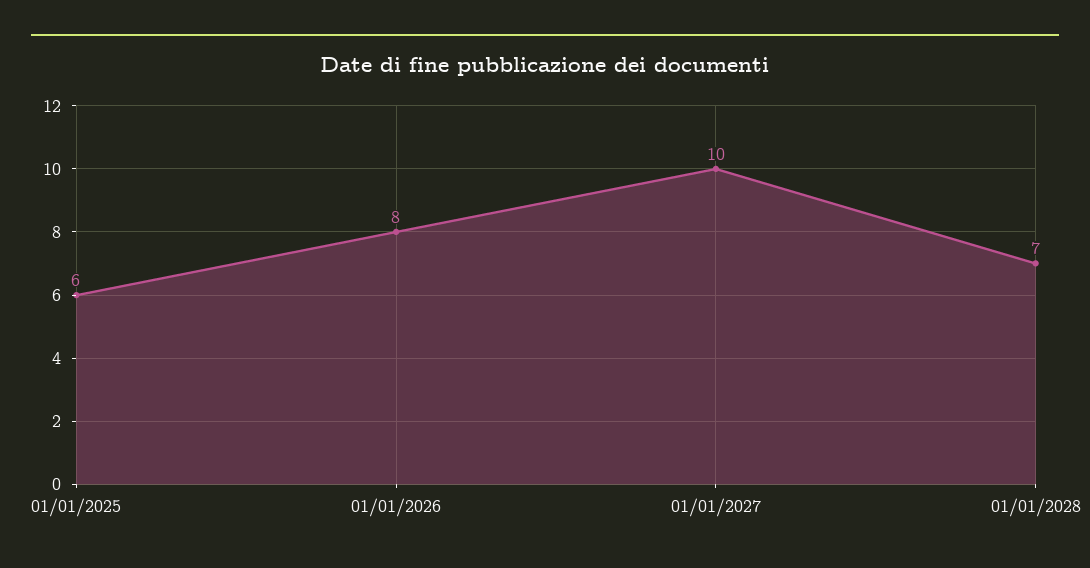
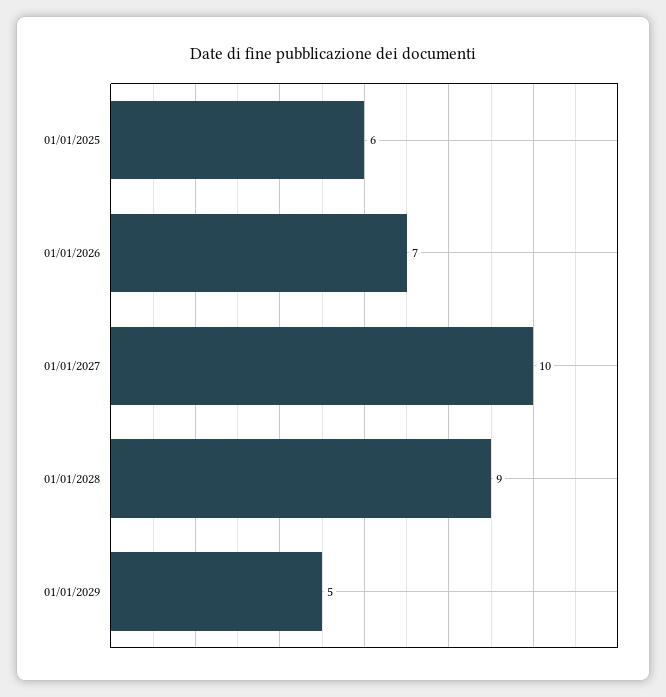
01/01/2026: 8 -> 7
01/01/2028: 7 -> 9
01/01/2029: none -> 5

